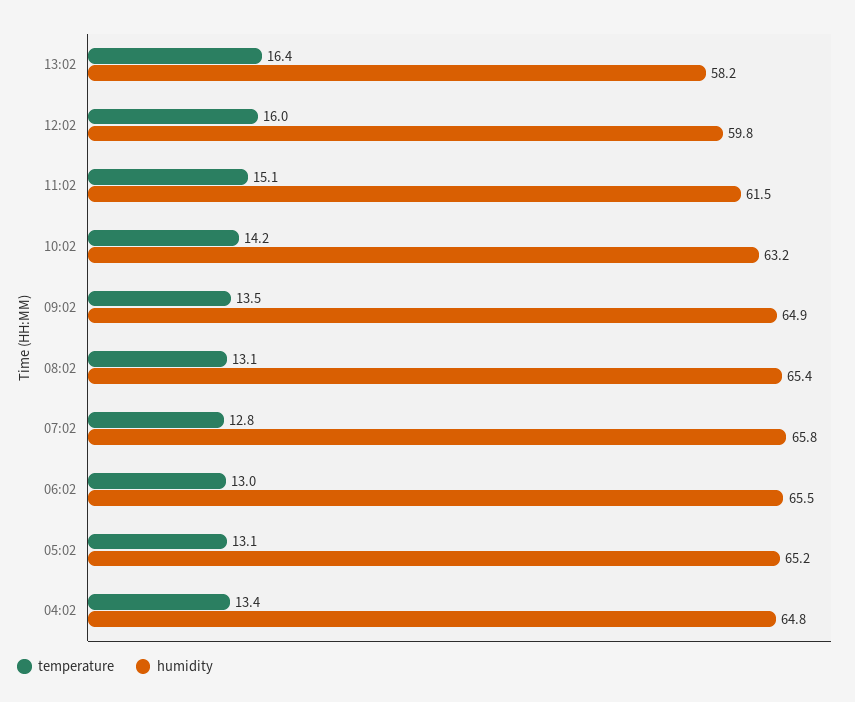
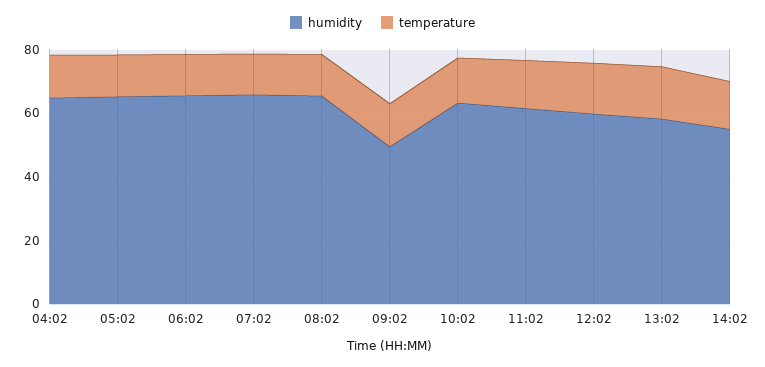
humidity, 09:02: 64.9 -> 50
humidity, 14:02: none -> 55
temperature, 14:02: none -> 15

